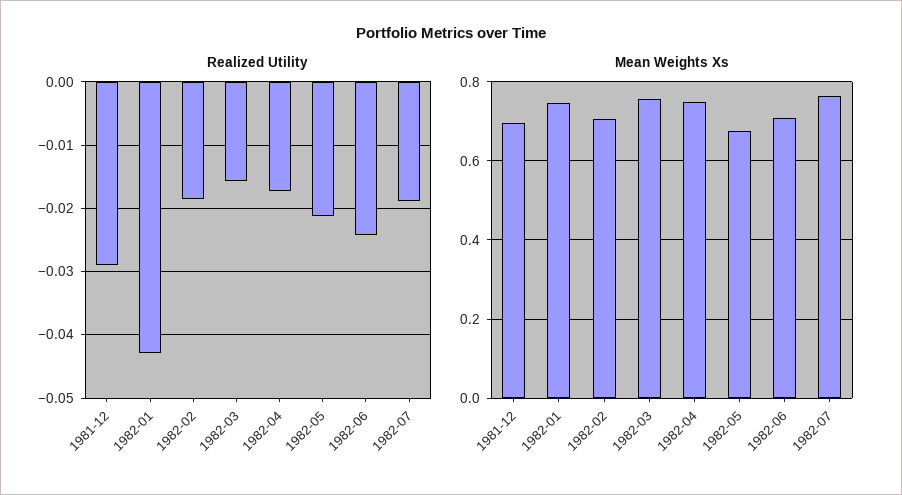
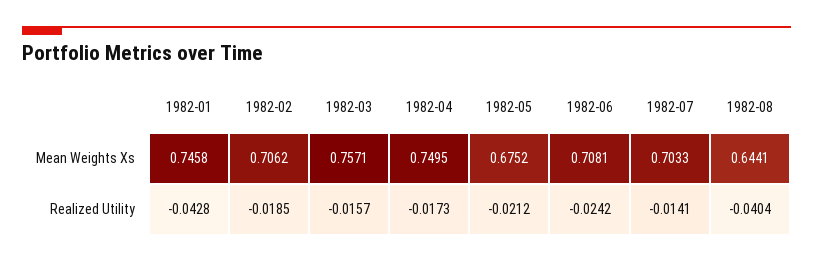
Realized Utility, 1981-12: -0.029 -> none
Realized Utility, 1982-07: -0.019 -> -0.0141
Mean Weights Xs, 1981-12: 0.7 -> none
Mean Weights Xs, 1982-07: 0.76 -> 0.7033
Mean Weights Xs, 1982-08: none -> 0.6441
Realized Utility, 1982-08: none -> -0.0404

